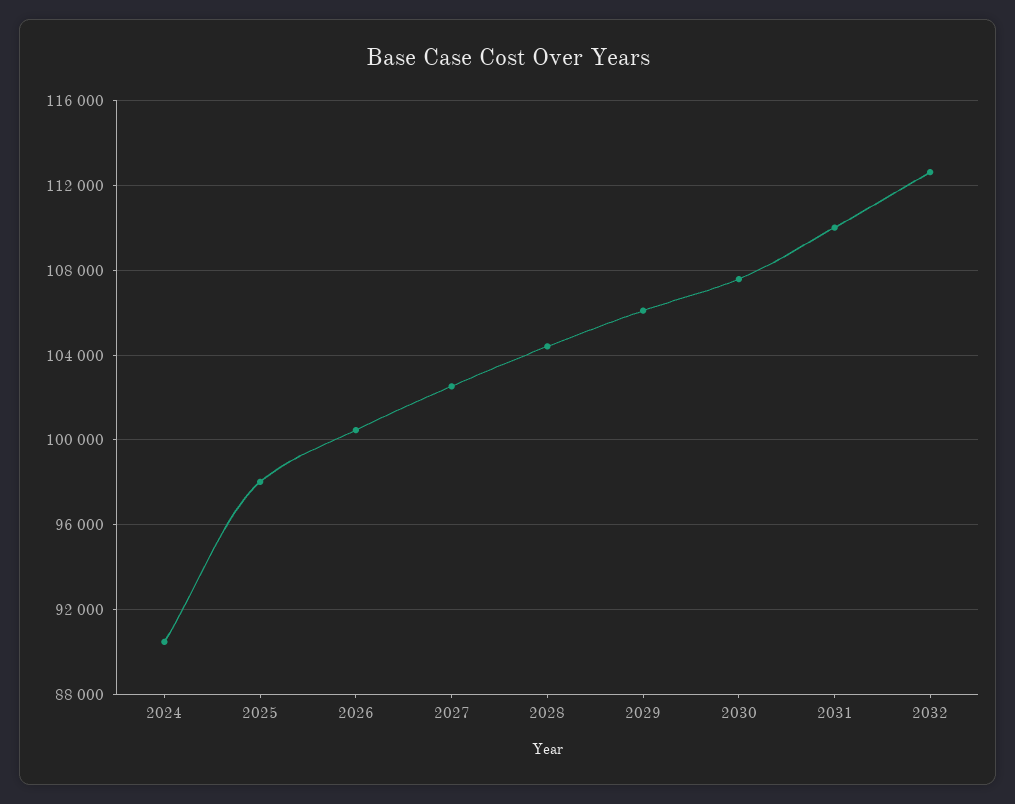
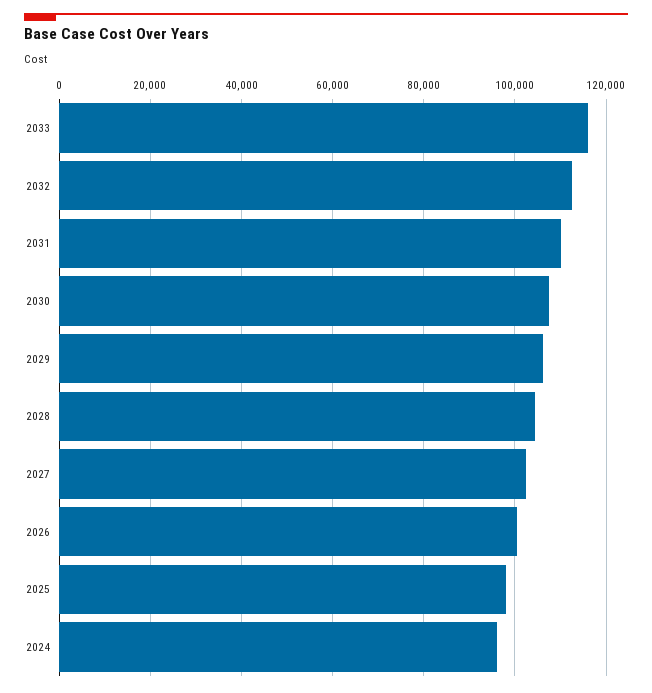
2024: 90500 -> 96000
2033: none -> 116000

